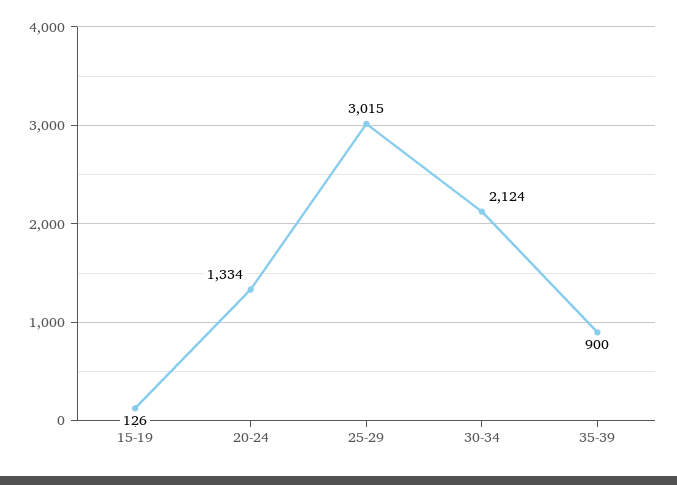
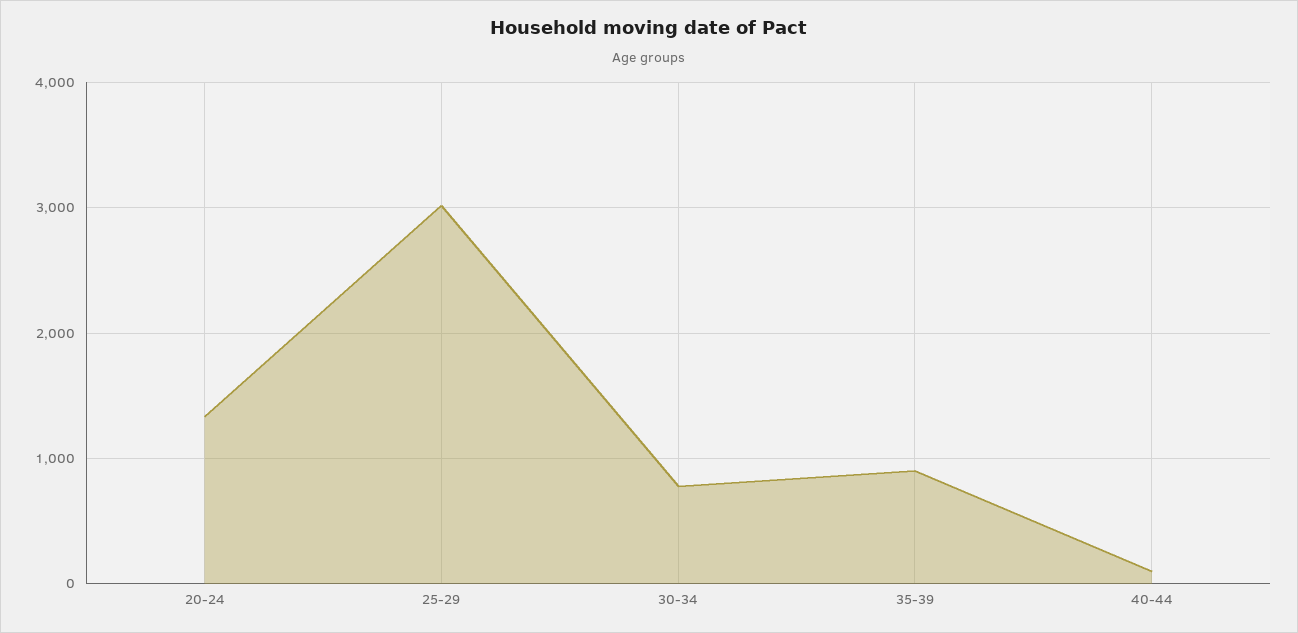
15-19: 126 -> none
30-34: 2124 -> 800
40-44: none -> 100

